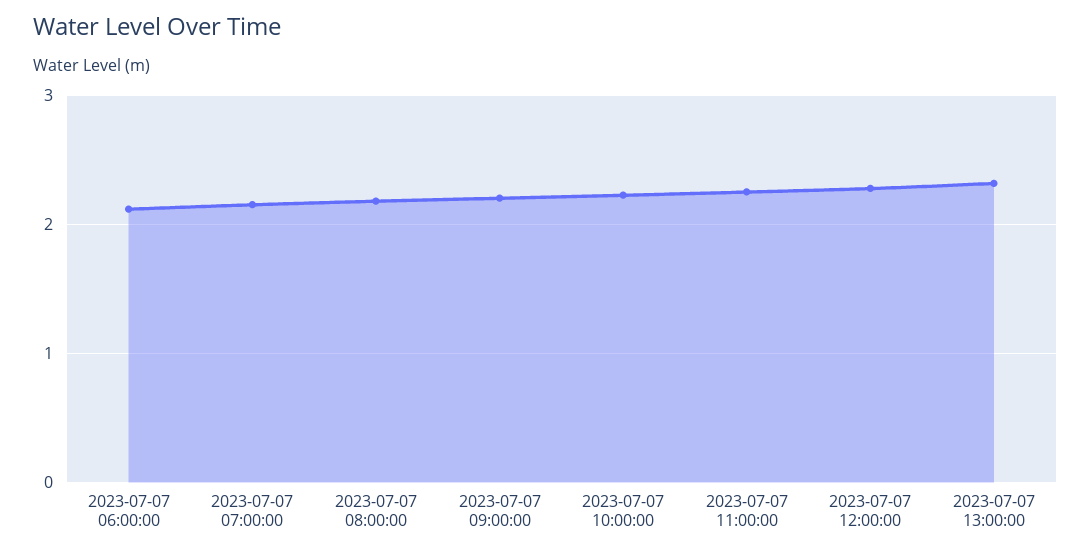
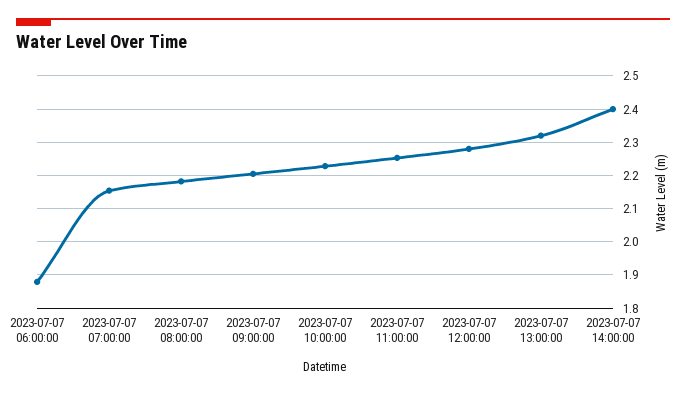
2023-07-07 06:00:00: 2.1 -> 1.88
2023-07-07 14:00:00: none -> 2.4

